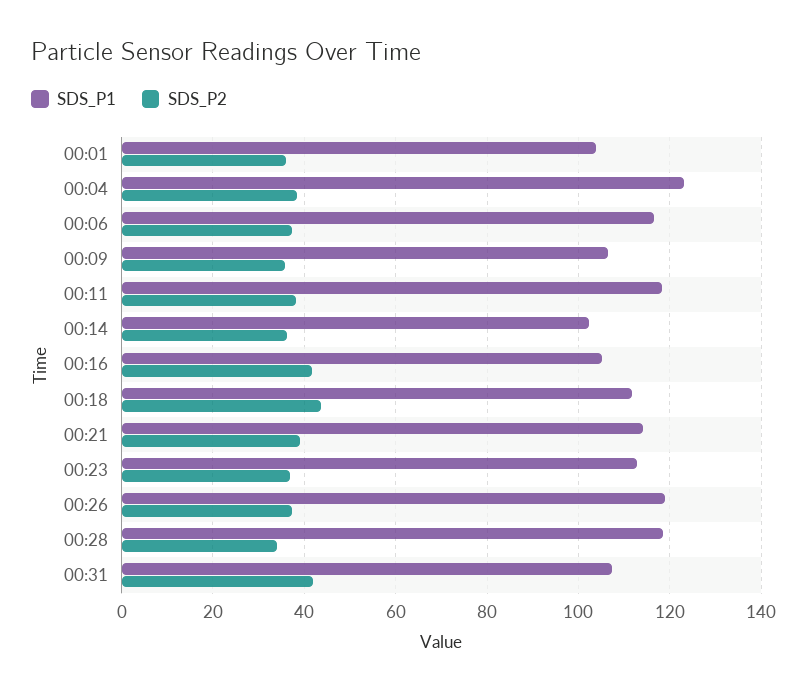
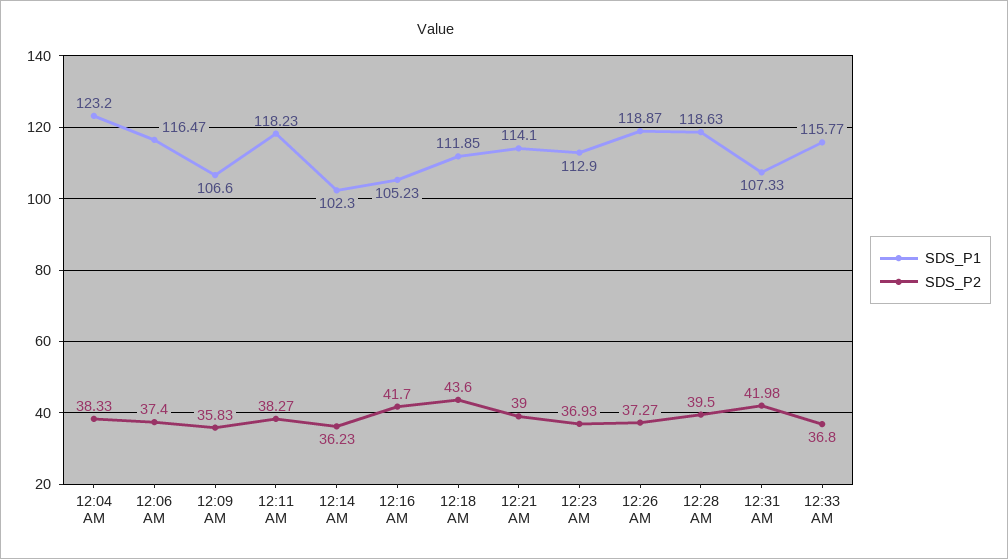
SDS_P1, 00:01: 104 -> none
SDS_P2, 00:01: 36 -> none
SDS_P2, 00:28: 34 -> 39.5
SDS_P1, 12:33 AM: none -> 115.77
SDS_P2, 12:33 AM: none -> 36.8

